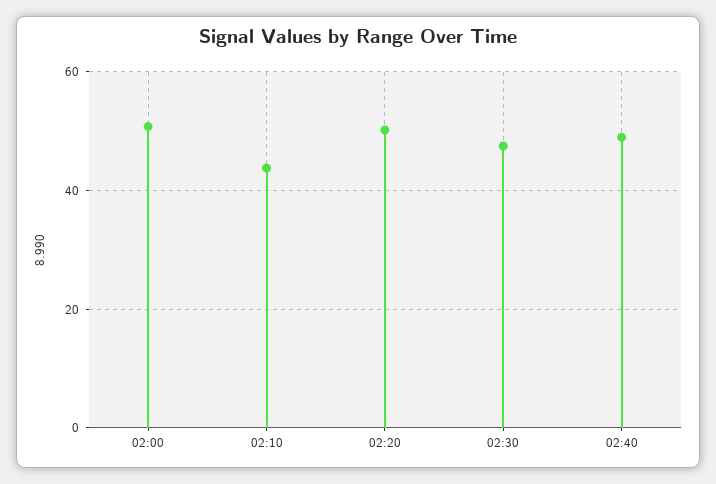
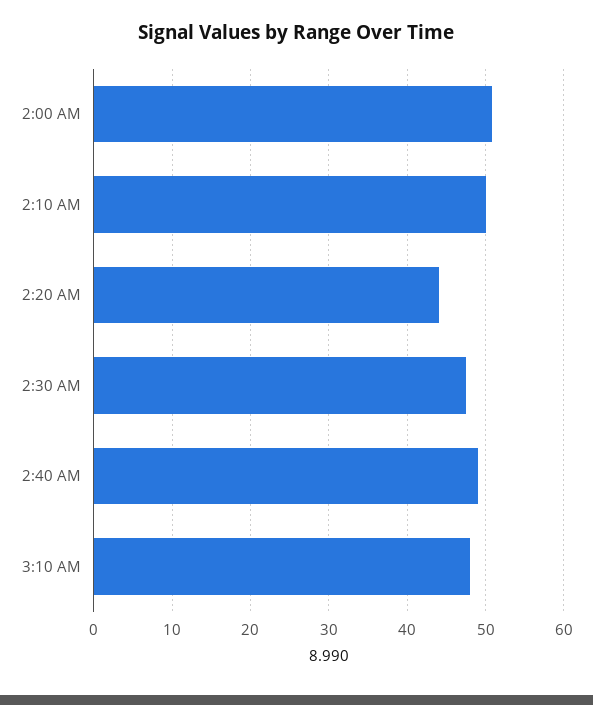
02:10: 44 -> 50
02:20: 50 -> 44
3:10 AM: none -> 48

